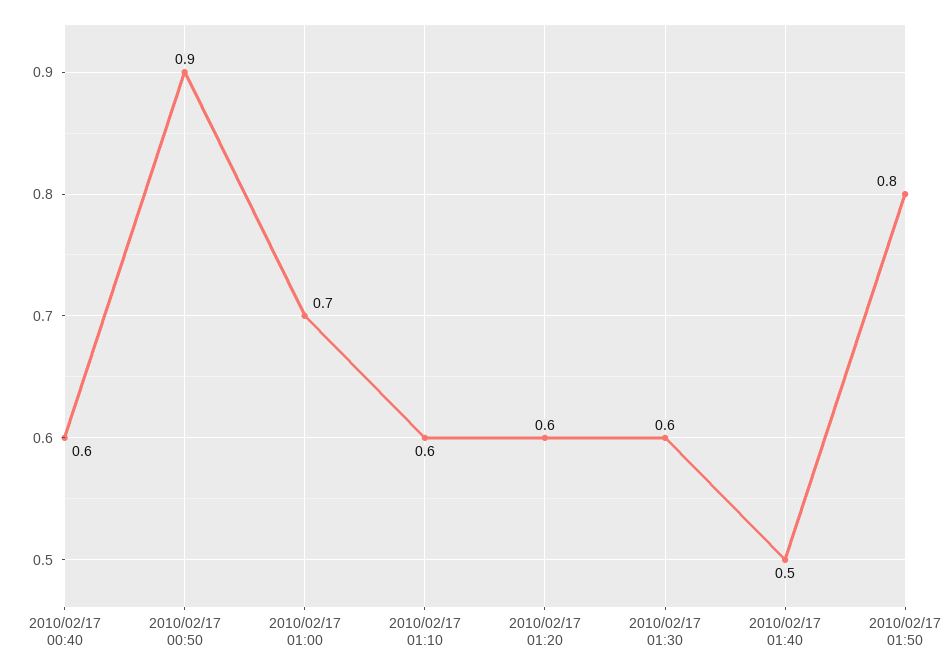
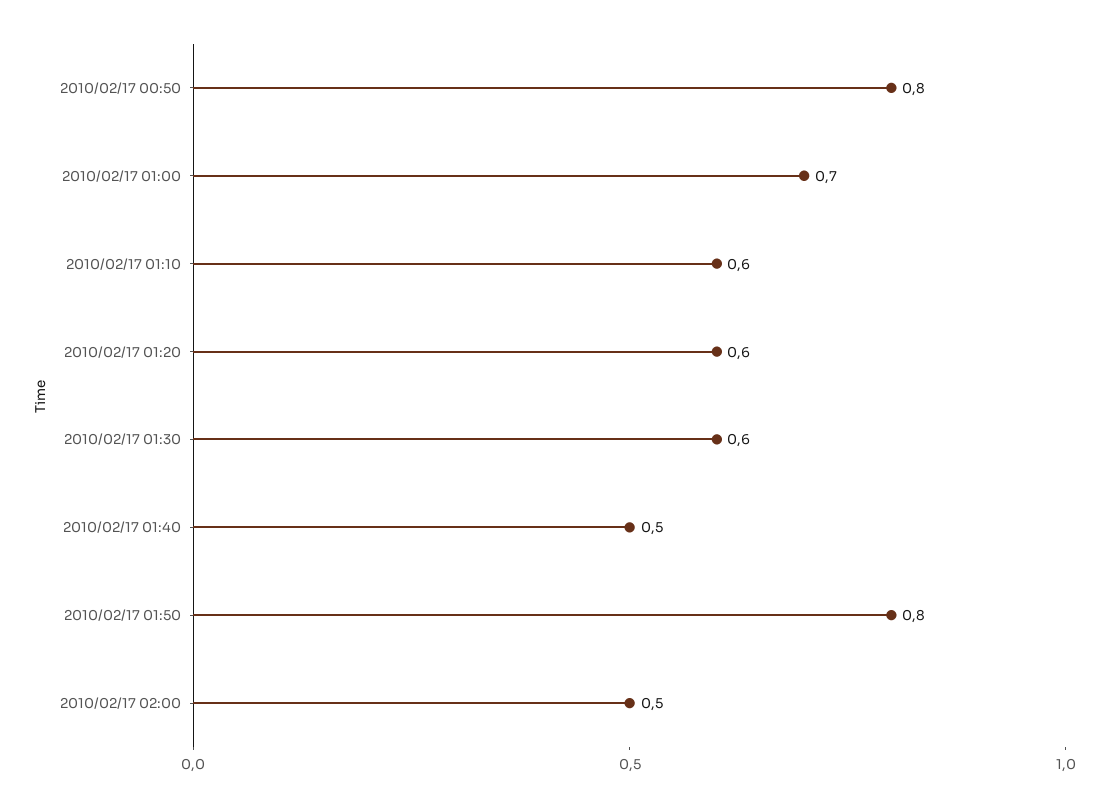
2010/02/17 00:40: 0.6 -> none
2010/02/17 00:50: 0.9 -> 0.8
2010/02/17 02:00: none -> 0.5

